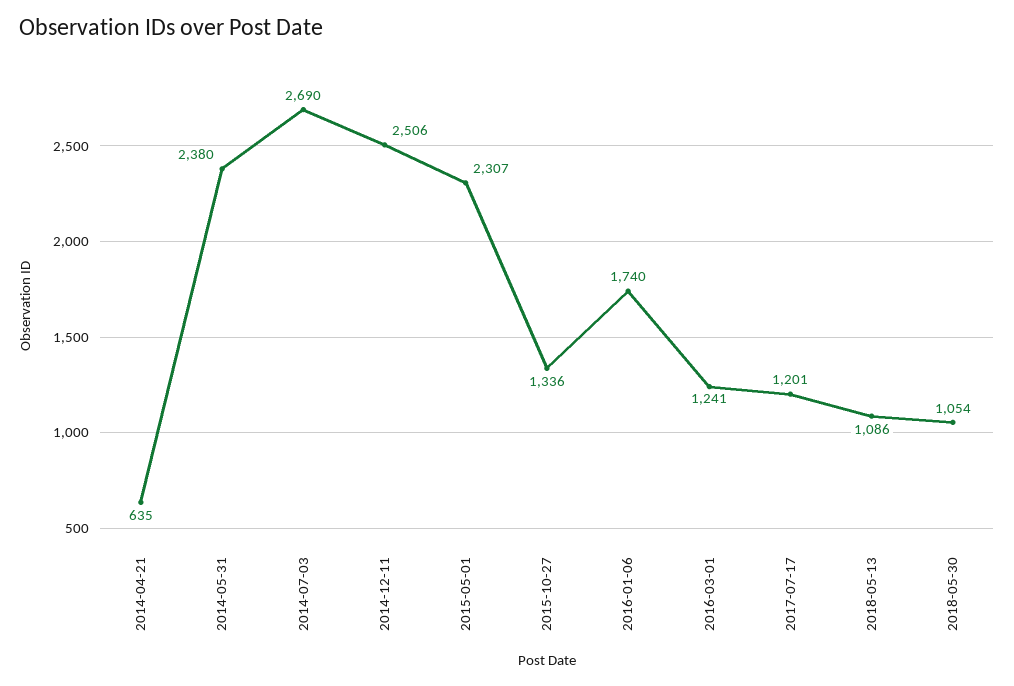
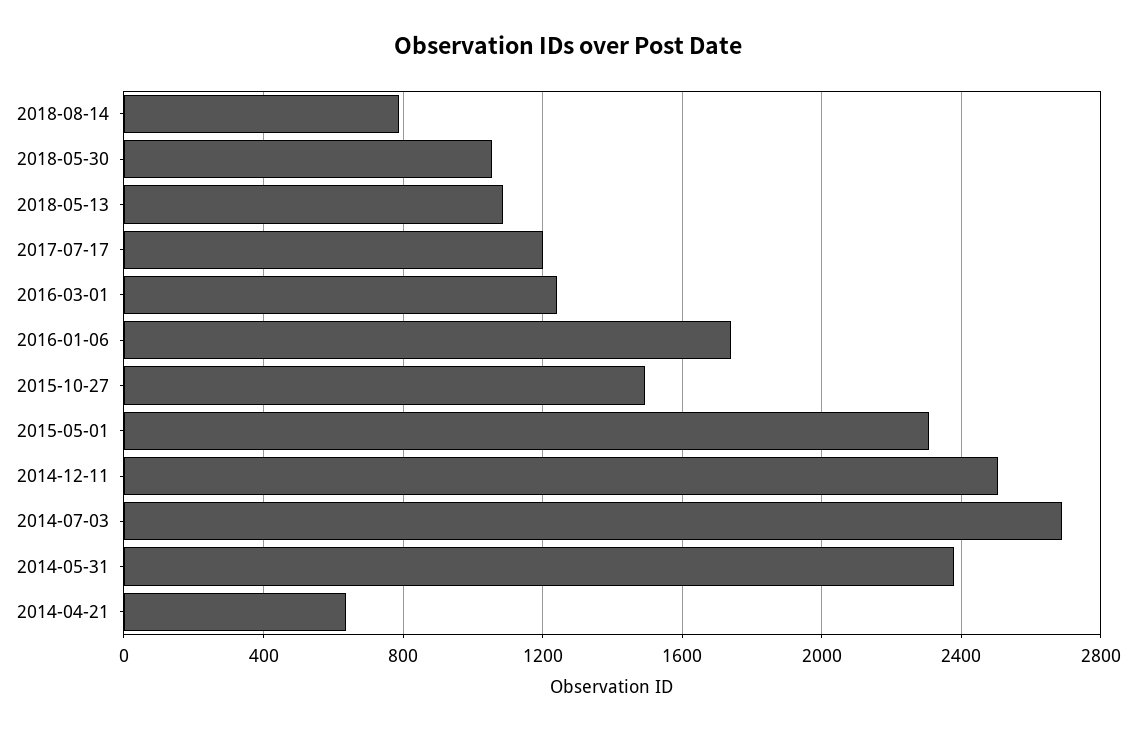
2015-10-27: 1336 -> 1500
2018-08-14: none -> 800

